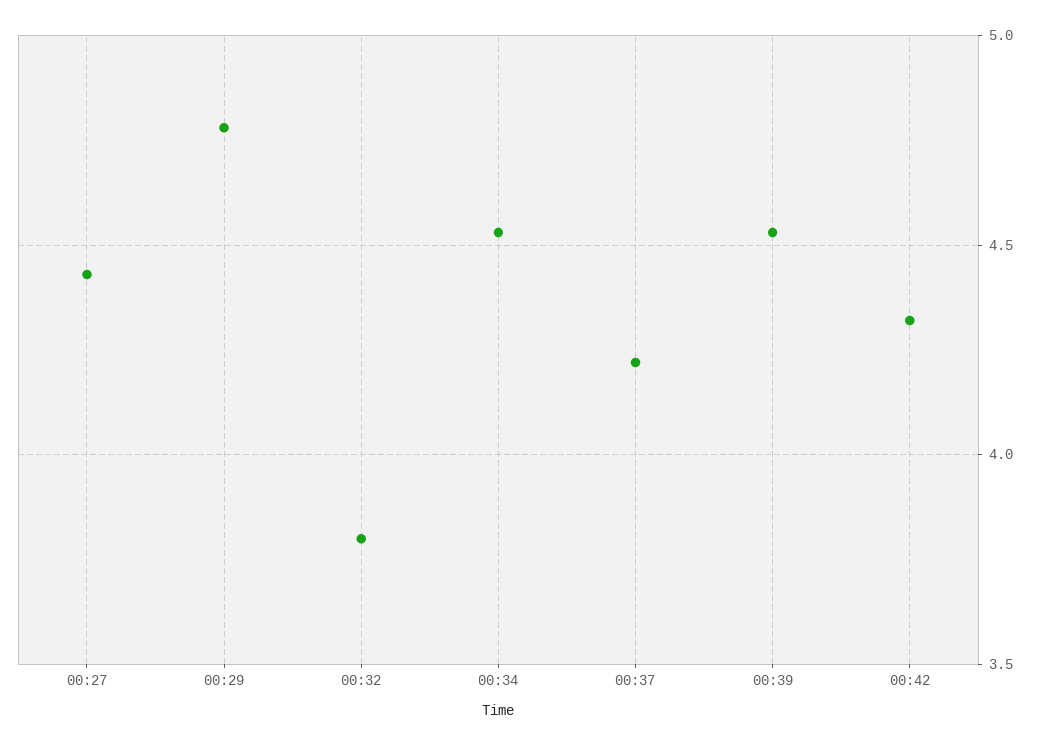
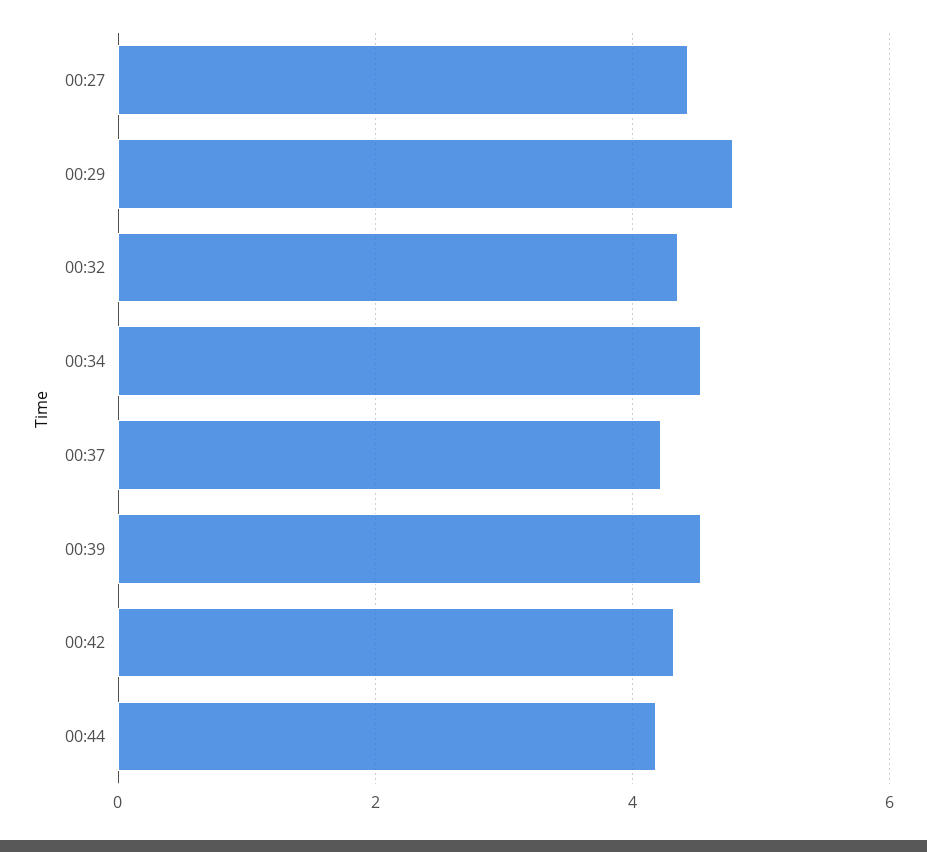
00:32: 3.8 -> 4.4
00:44: none -> 4.2

